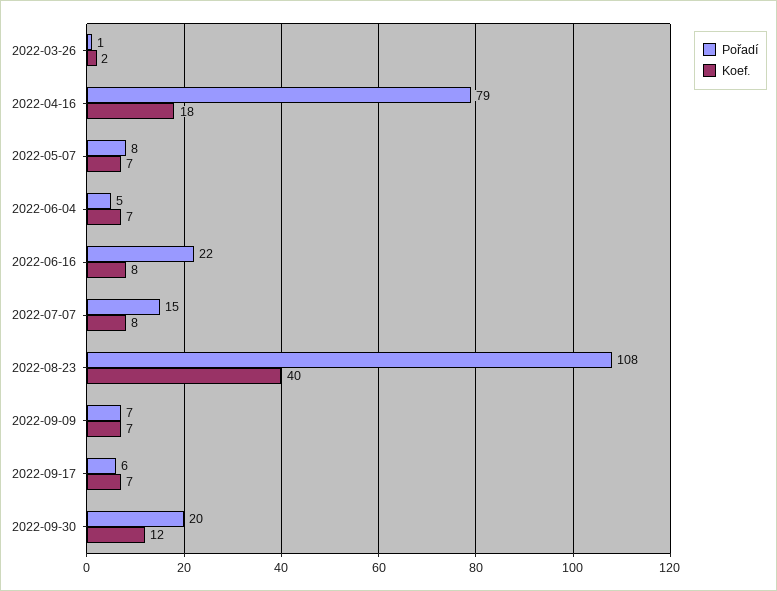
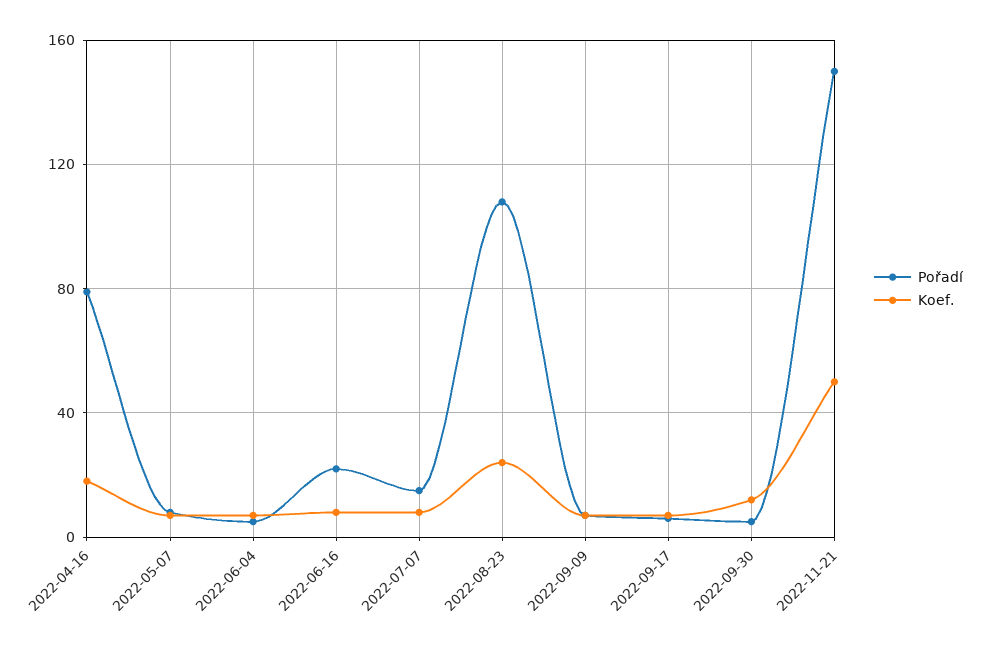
Pořadí, 2022-03-26: 1 -> none
Koef., 2022-03-26: 2 -> none
Koef., 2022-08-23: 40 -> 25
Pořadí, 2022-09-30: 20 -> 5
Pořadí, 2022-11-21: none -> 150
Koef., 2022-11-21: none -> 50

